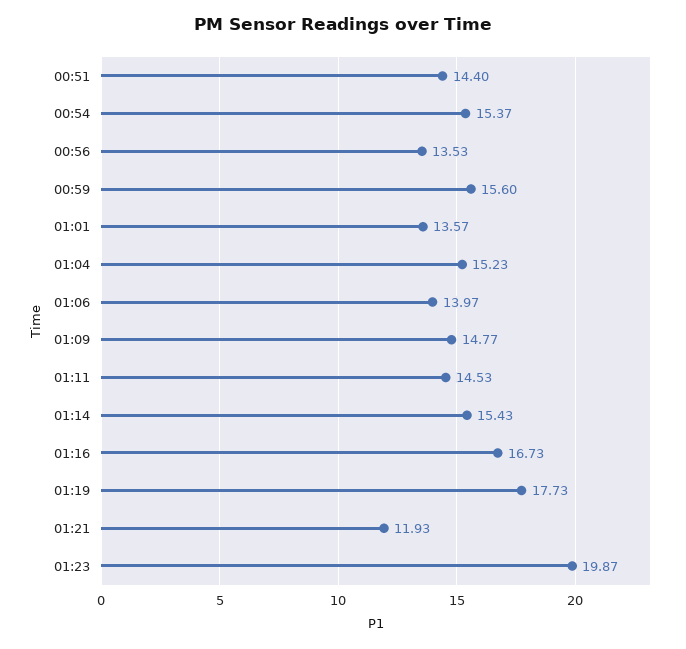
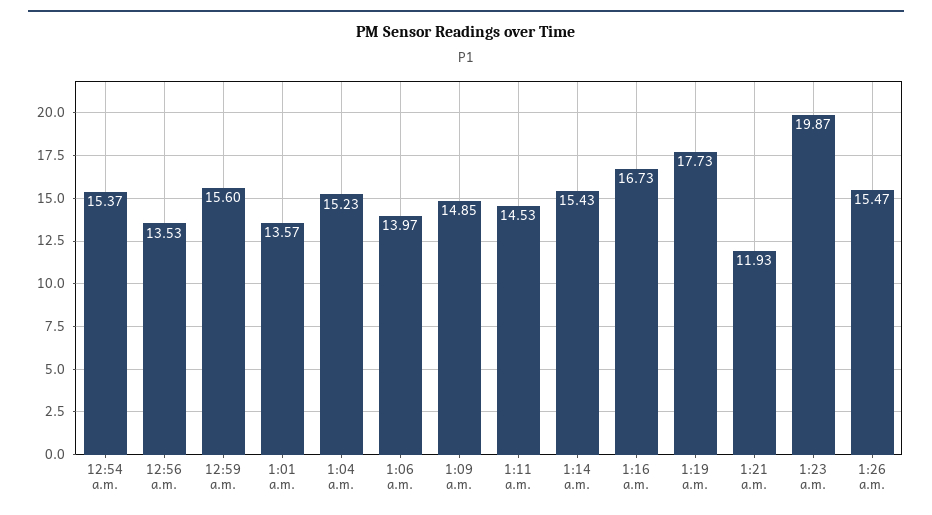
00:51: 14.4 -> none
01:09: 14.77 -> 14.85
1:26 a.m.: none -> 15.47

